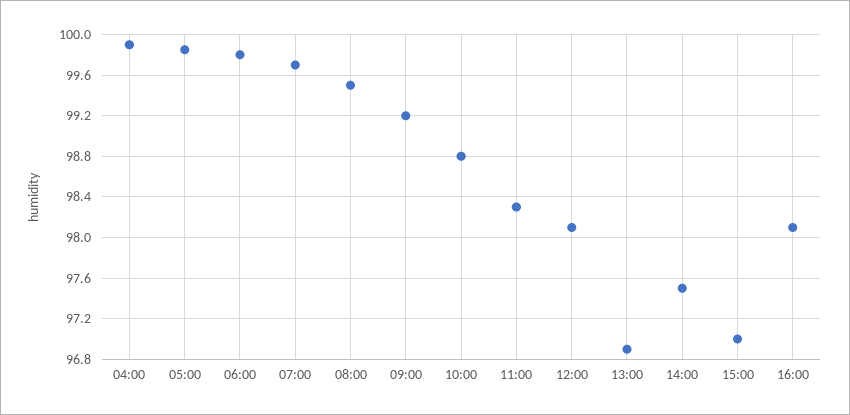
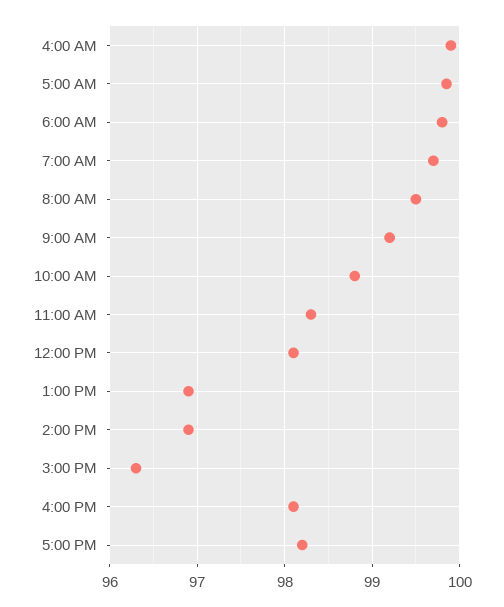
14:00: 97.5 -> 96.9
15:00: 97 -> 96.3
5:00 PM: none -> 98.2

